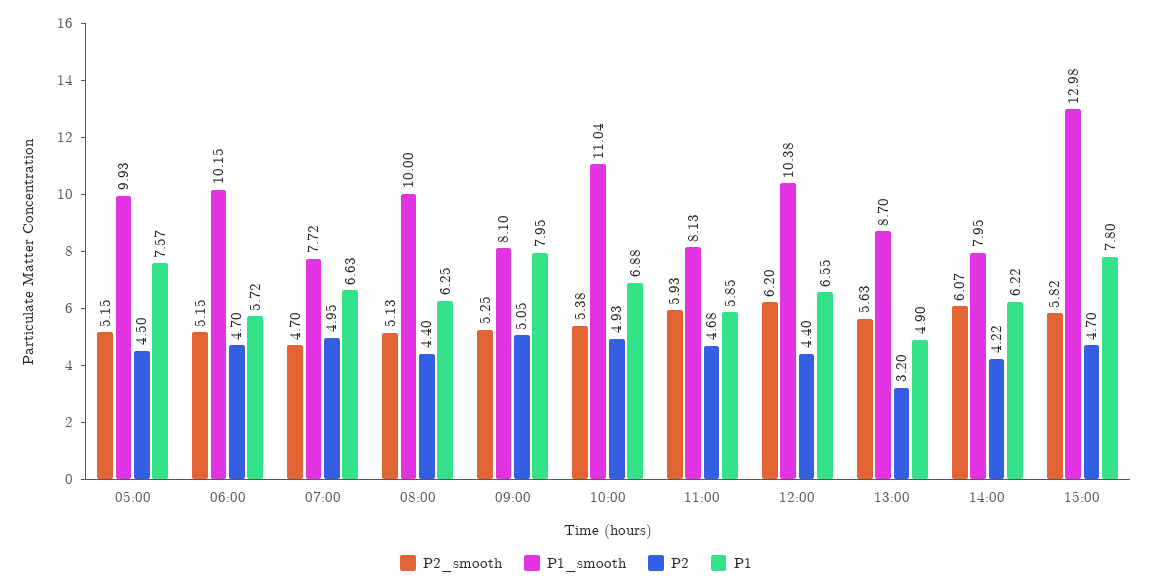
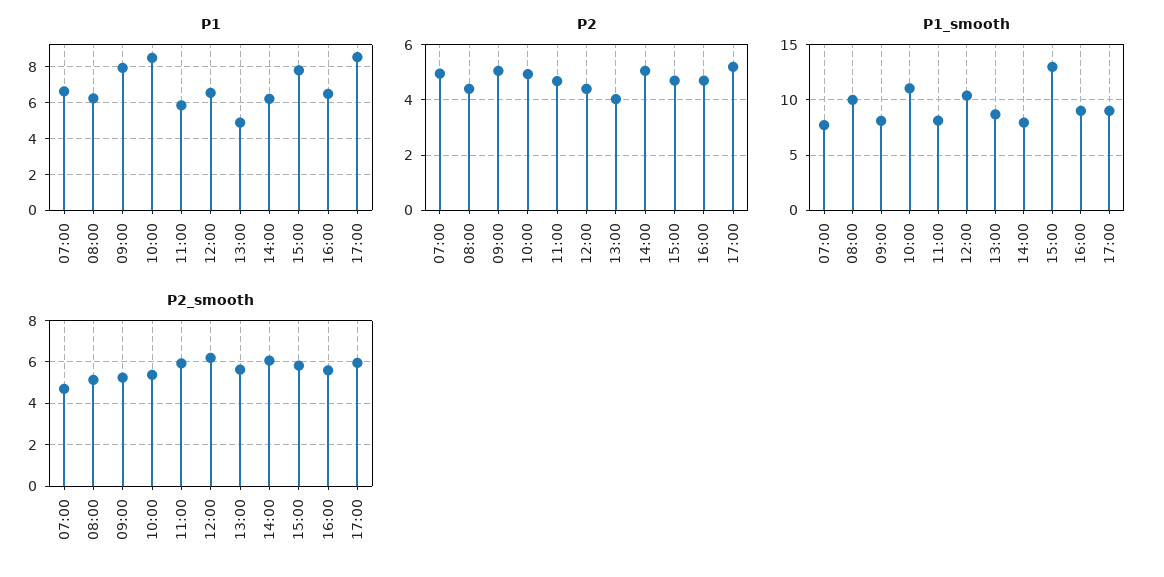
P2_smooth, 05:00: 5.15 -> none
P1_smooth, 05:00: 9.93 -> none
P2, 05:00: 4.5 -> none
P1, 05:00: 7.57 -> none
P2_smooth, 06:00: 5.15 -> none
P1_smooth, 06:00: 10.15 -> none
P2, 06:00: 4.7 -> none
P1, 06:00: 5.72 -> none
P1, 10:00: 6.88 -> 8.5
P2, 13:00: 3.2 -> 4
P2, 14:00: 4.22 -> 5
P1, 16:00: none -> 6.5
P1, 17:00: none -> 8.5
P2, 16:00: none -> 4.75
P2, 17:00: none -> 5.25
P1_smooth, 16:00: none -> 9
P1_smooth, 17:00: none -> 9
P2_smooth, 16:00: none -> 5.5
P2_smooth, 17:00: none -> 6

